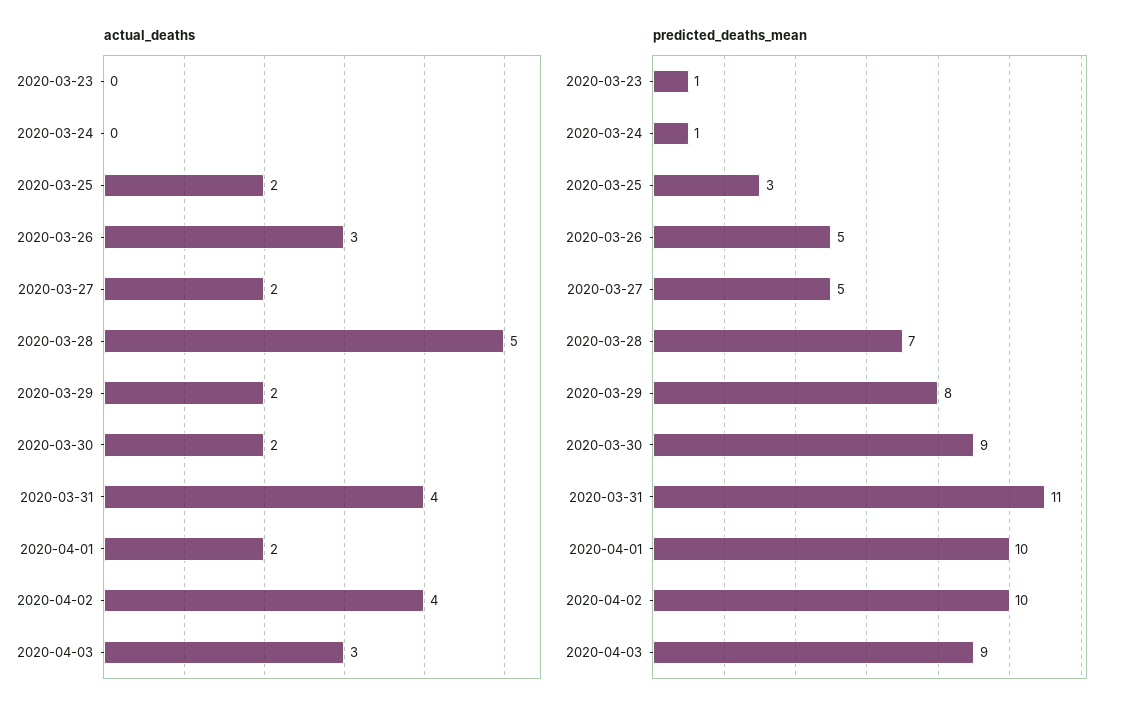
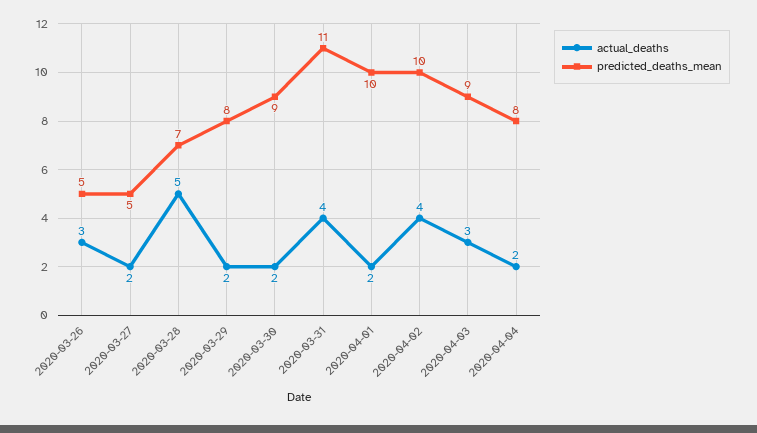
actual_deaths, 2020-03-23: 0 -> none
actual_deaths, 2020-03-24: 0 -> none
actual_deaths, 2020-03-25: 2 -> none
predicted_deaths_mean, 2020-03-23: 1 -> none
predicted_deaths_mean, 2020-03-24: 1 -> none
predicted_deaths_mean, 2020-03-25: 3 -> none
actual_deaths, 2020-04-04: none -> 2
predicted_deaths_mean, 2020-04-04: none -> 8

